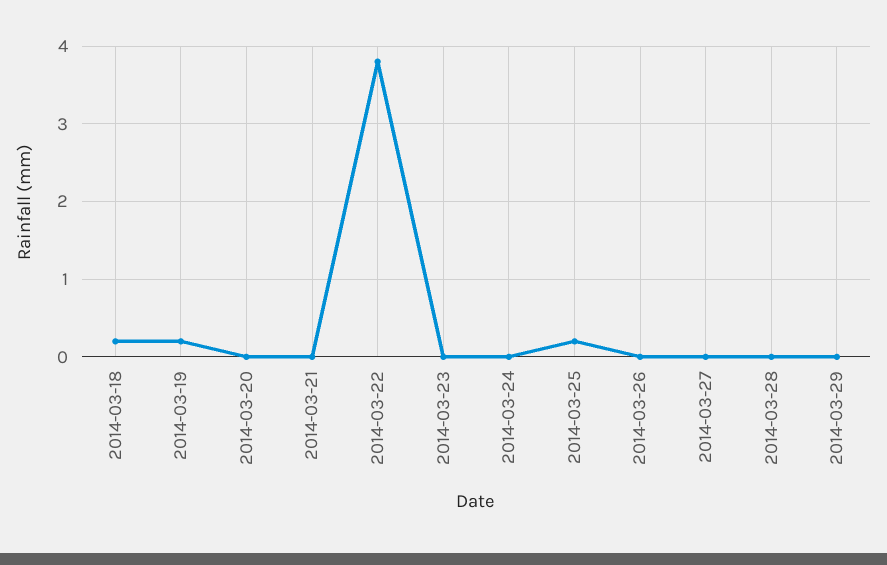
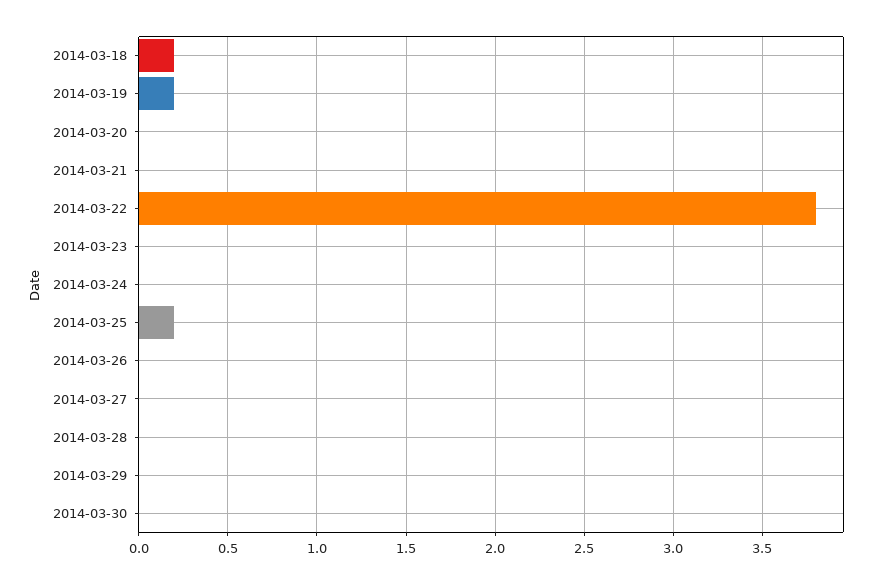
2014-03-30: none -> 0

